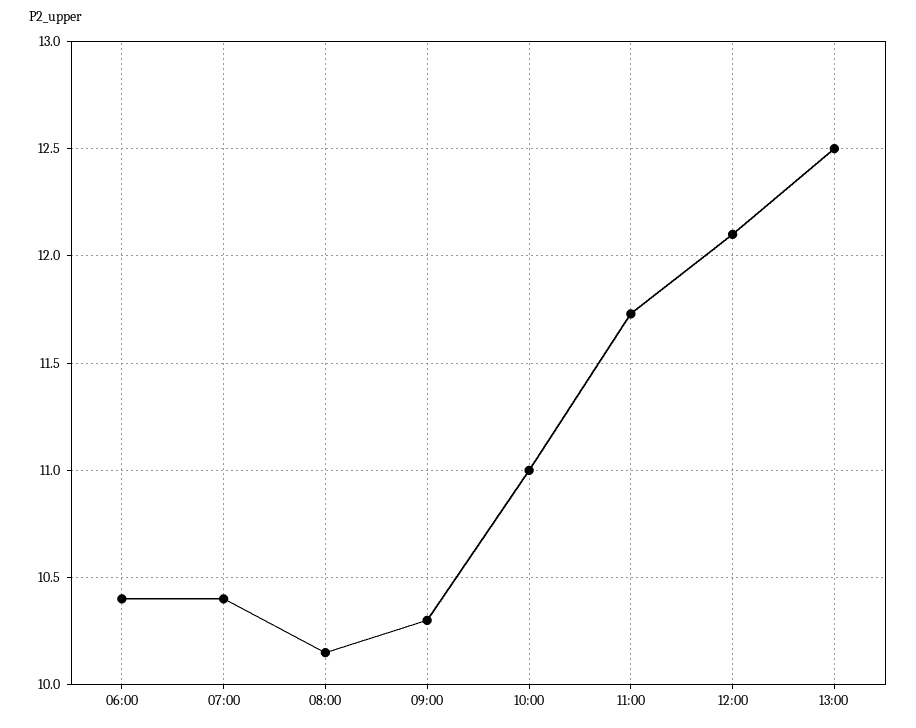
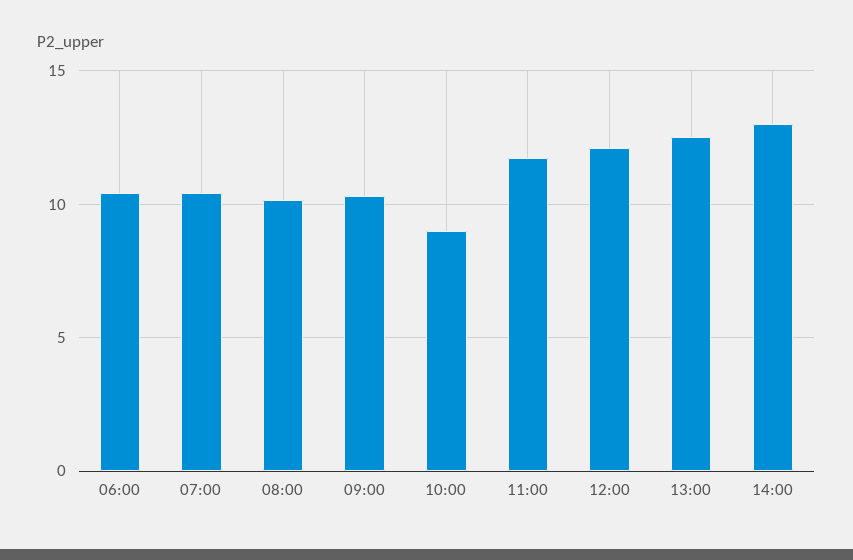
10:00: 11 -> 9
14:00: none -> 13

